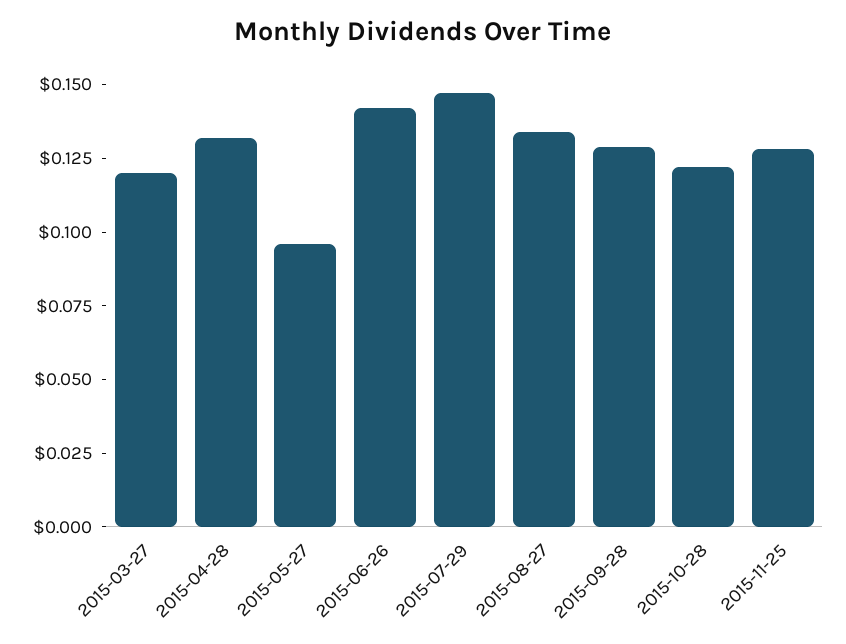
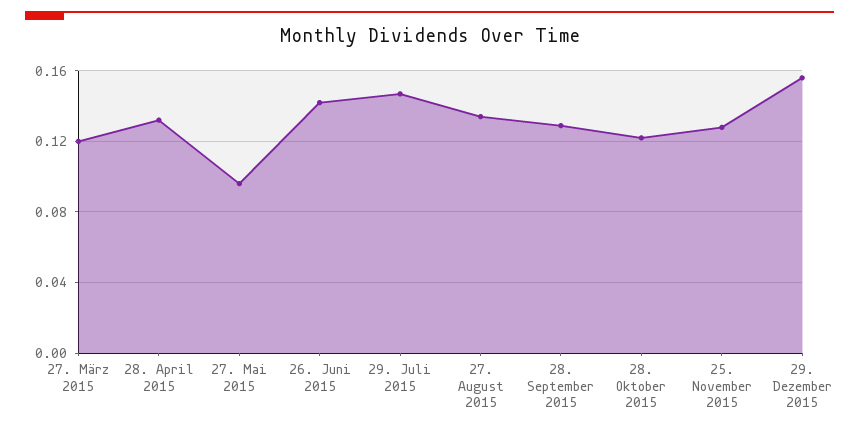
29. Dezember 2015: none -> 0.155

